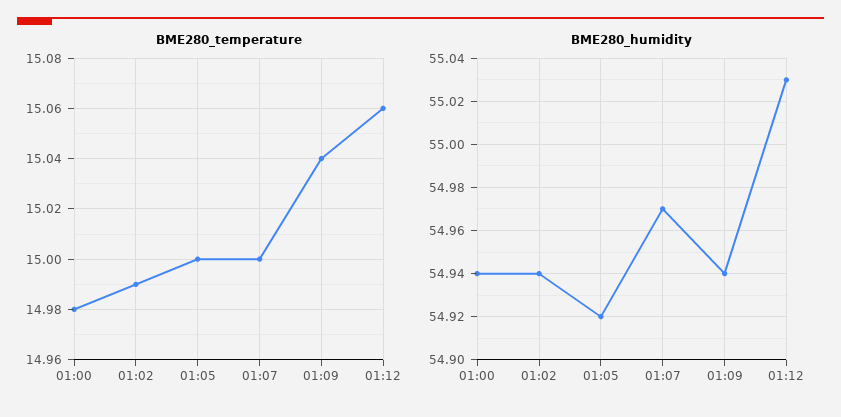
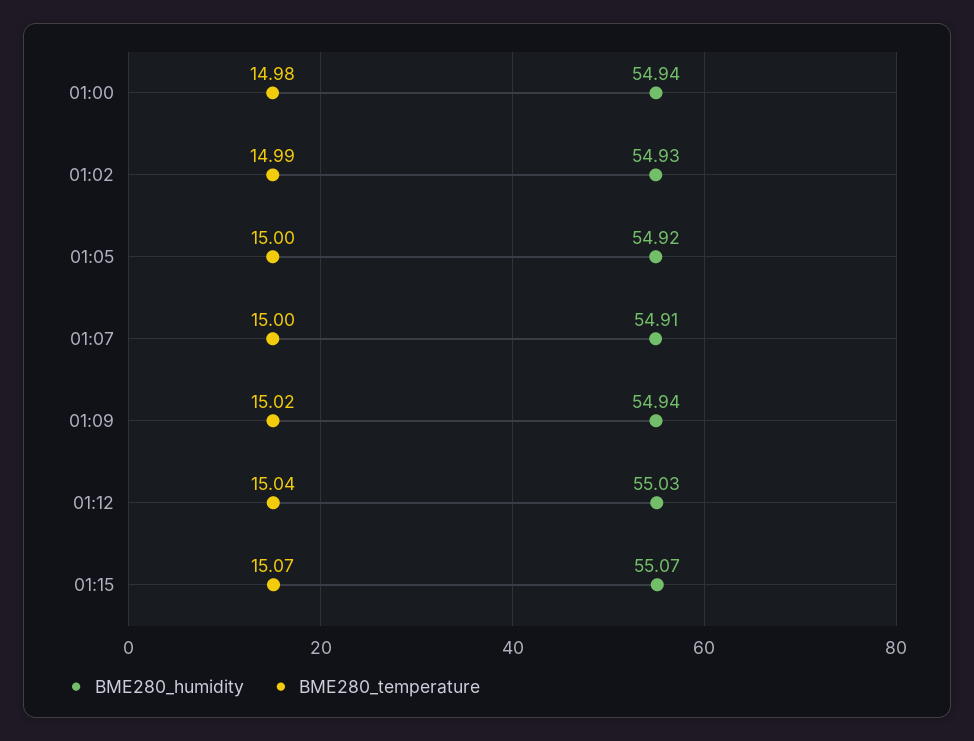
BME280_temperature, 01:09: 15.04 -> 15.02
BME280_temperature, 01:12: 15.06 -> 15.04
BME280_humidity, 01:02: 54.94 -> 54.93
BME280_humidity, 01:07: 54.97 -> 54.91
BME280_humidity, 01:15: none -> 55.07
BME280_temperature, 01:15: none -> 15.07

